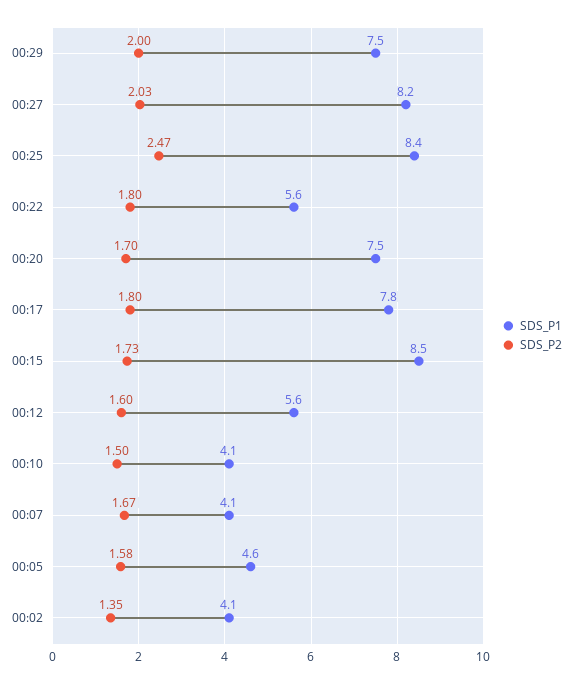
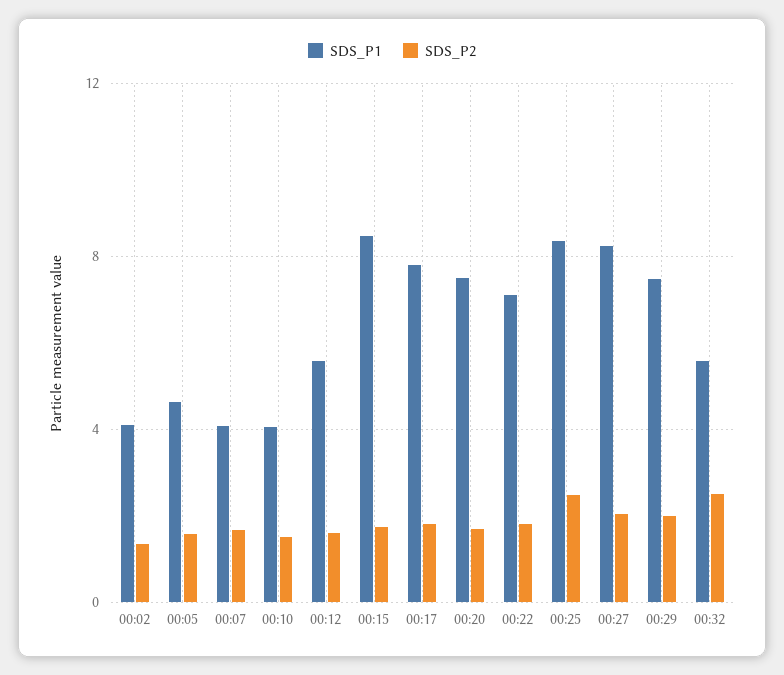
SDS_P1, 00:22: 5.6 -> 7
SDS_P1, 00:32: none -> 5.5
SDS_P2, 00:32: none -> 2.5

